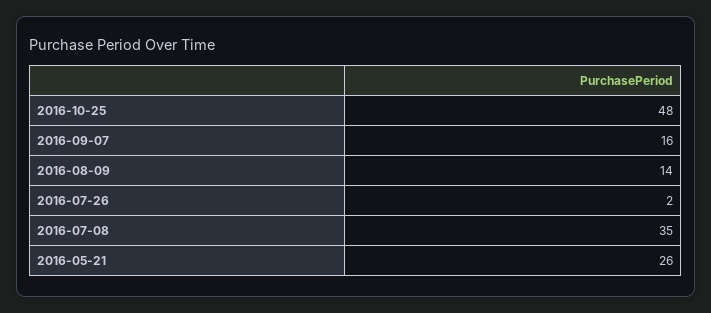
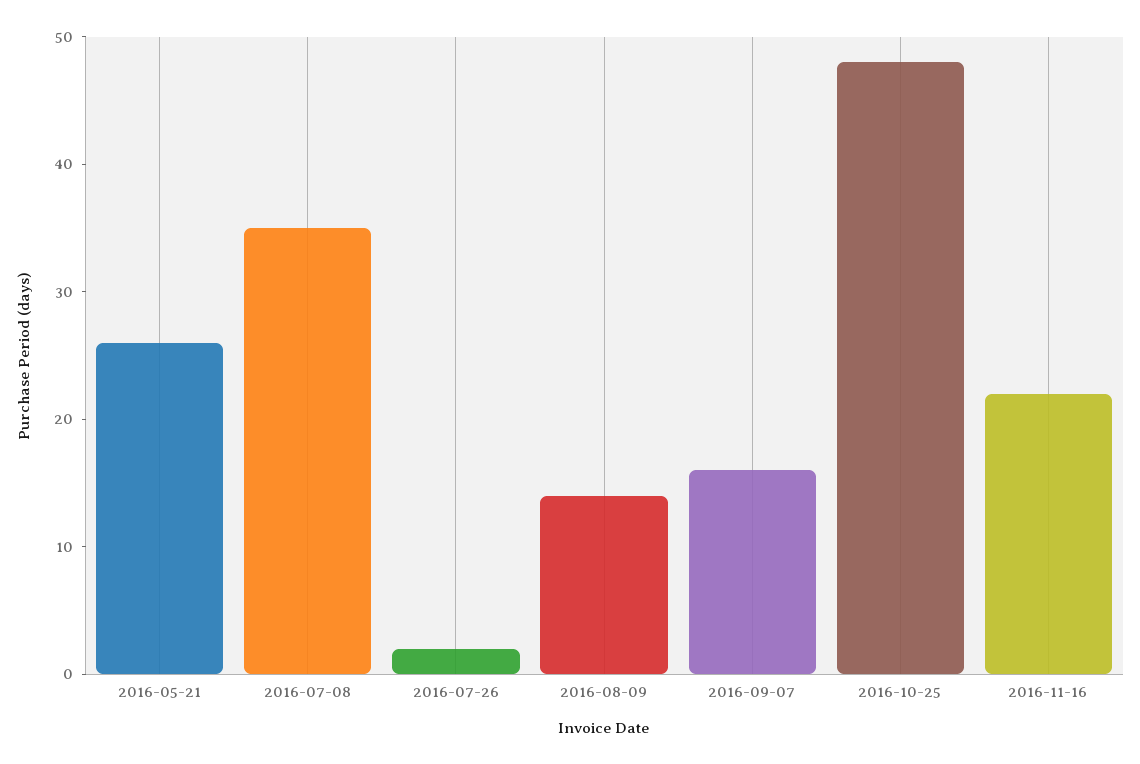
2016-11-16: none -> 22

